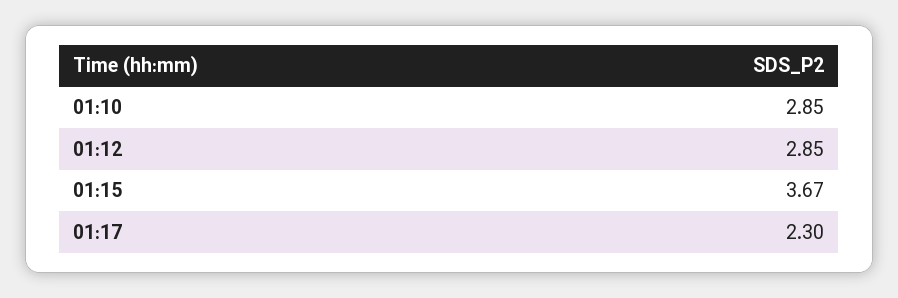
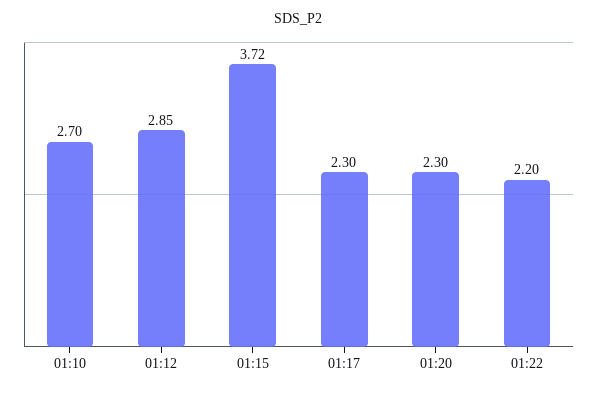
01:10: 2.85 -> 2.7
01:15: 3.67 -> 3.72
01:20: none -> 2.3
01:22: none -> 2.2

